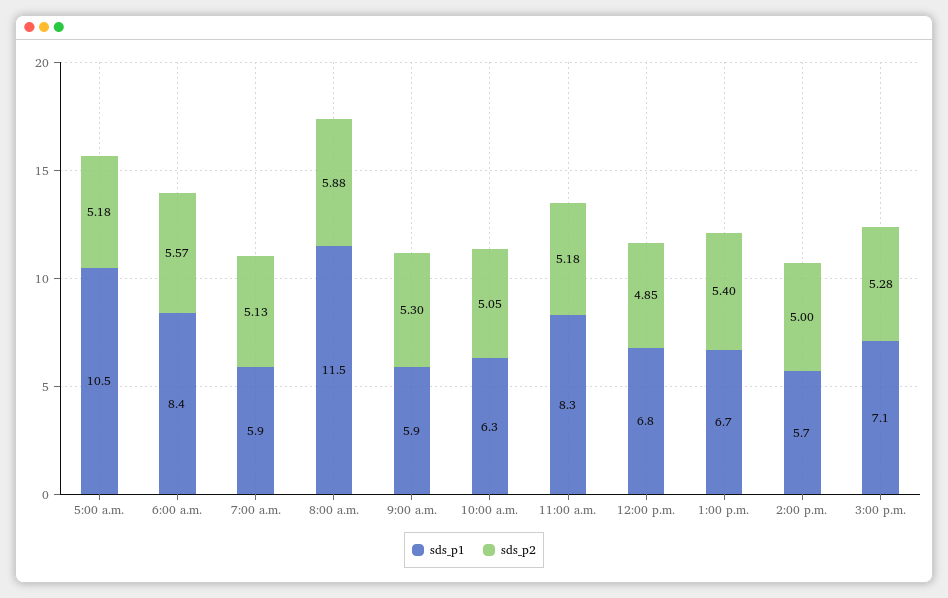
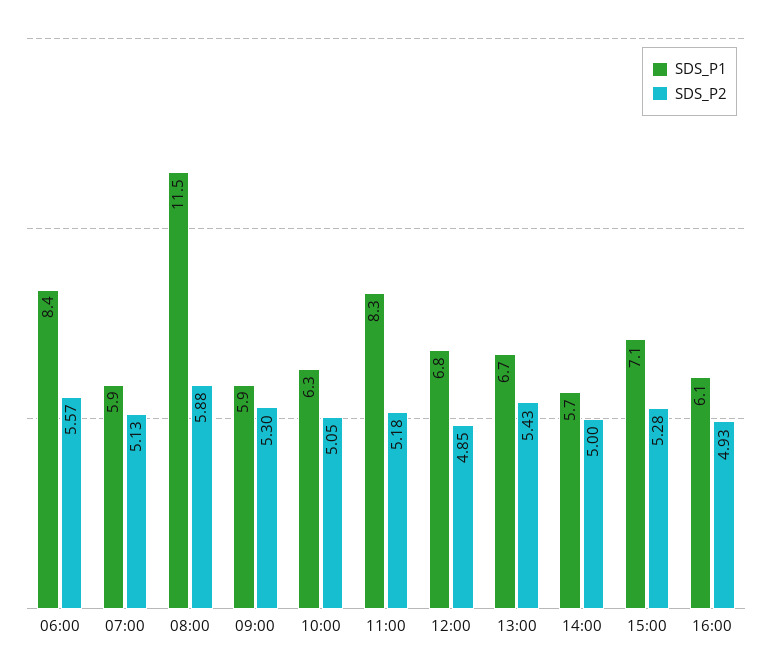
sds_p1, 5:00 a.m.: 10.5 -> none
sds_p2, 5:00 a.m.: 5.18 -> none
sds_p2, 1:00 p.m.: 5.4 -> 5.43
sds_p1, 16:00: none -> 6.1
sds_p2, 16:00: none -> 4.93

